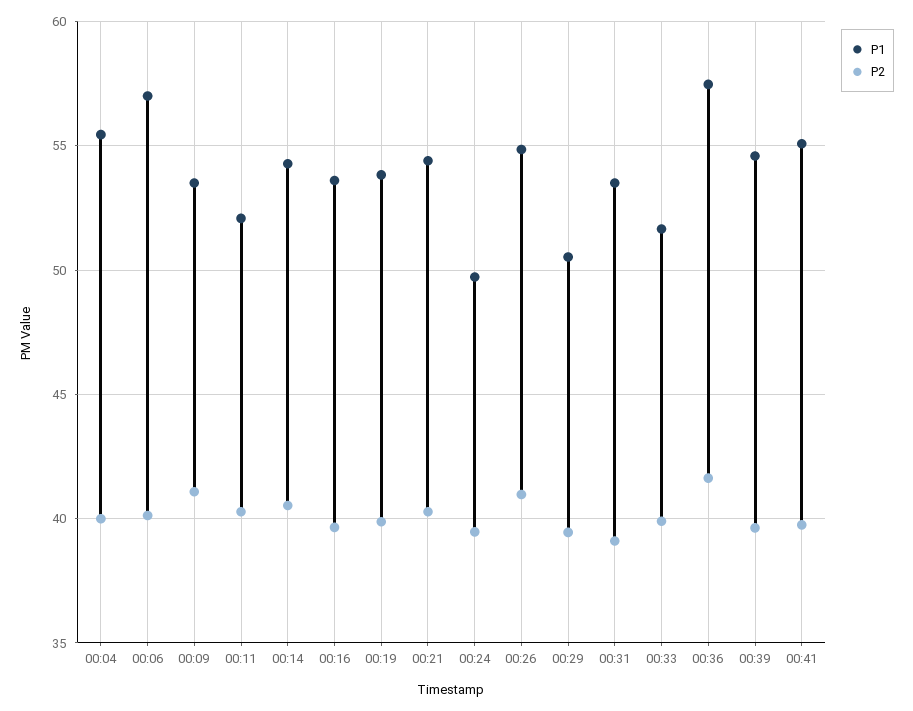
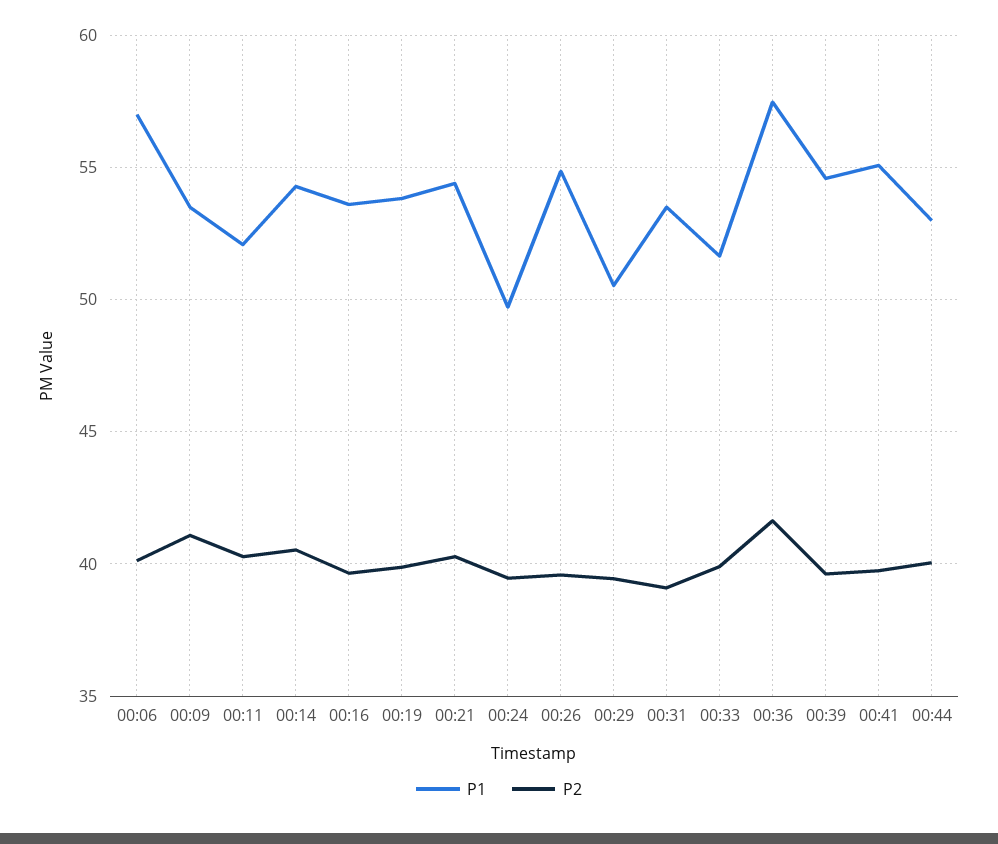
P1, 00:04: 55.5 -> none
P2, 00:04: 40 -> none
P2, 00:26: 41 -> 39.5
P1, 00:44: none -> 53
P2, 00:44: none -> 40

